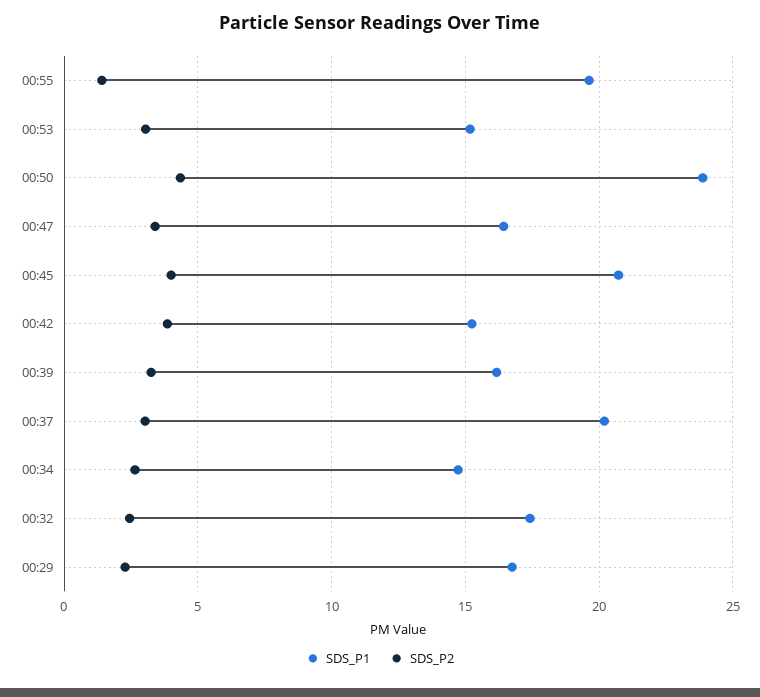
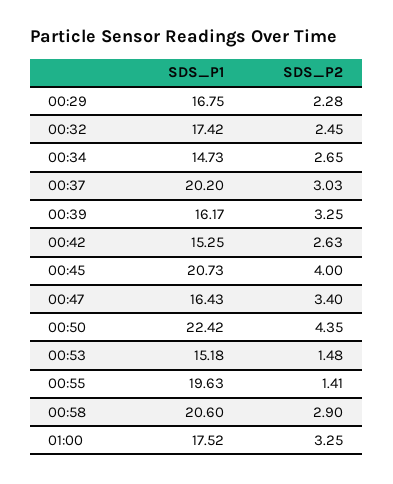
SDS_P2, 00:53: 3 -> 1.48
SDS_P1, 00:50: 24 -> 22.42
SDS_P2, 00:42: 4 -> 2.63
SDS_P1, 00:58: none -> 20.6
SDS_P2, 00:58: none -> 2.9
SDS_P1, 01:00: none -> 17.52
SDS_P2, 01:00: none -> 3.25

